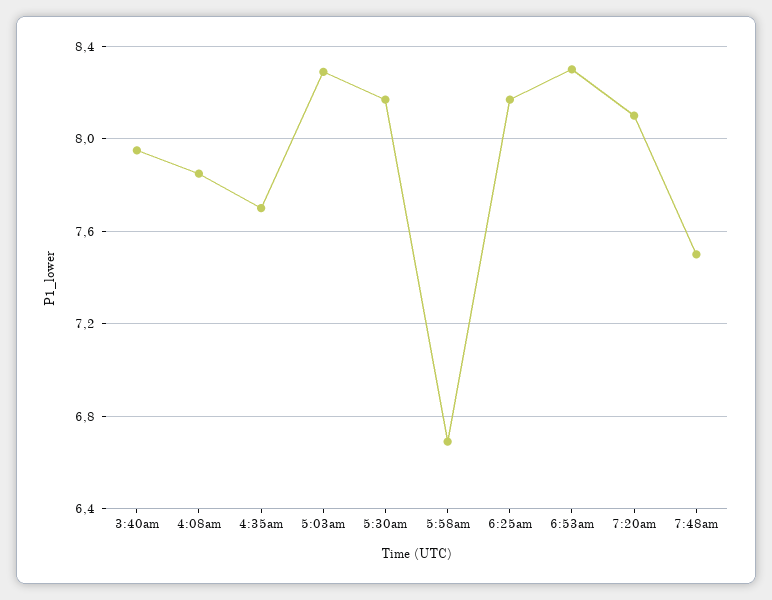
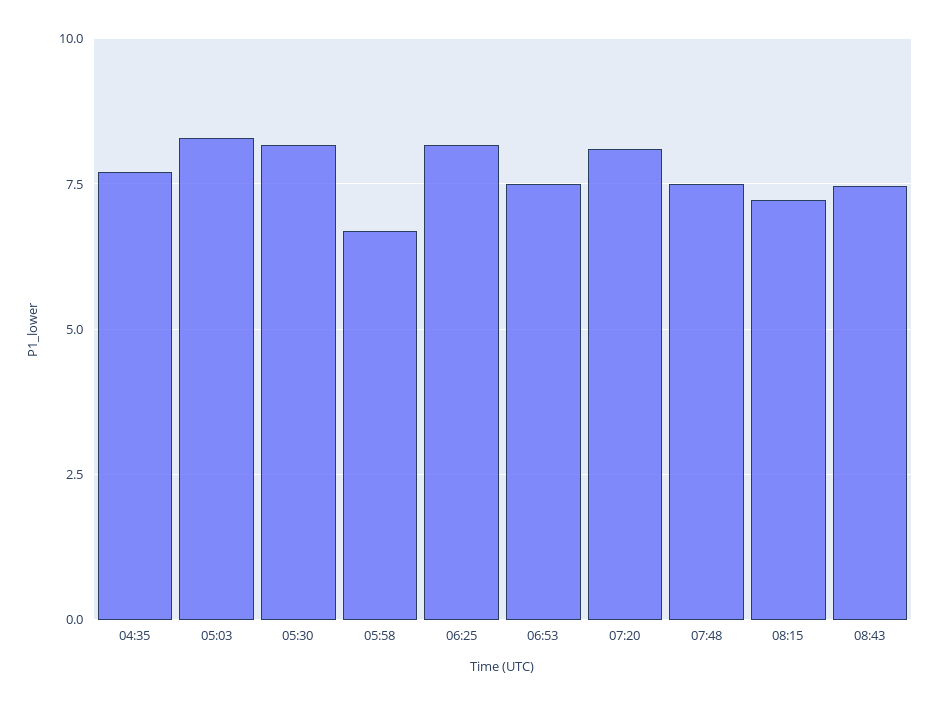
3:40am: 7.95 -> none
4:08am: 7.85 -> none
6:53am: 8.3 -> 7.5
08:15: none -> 7.25
08:43: none -> 7.5

